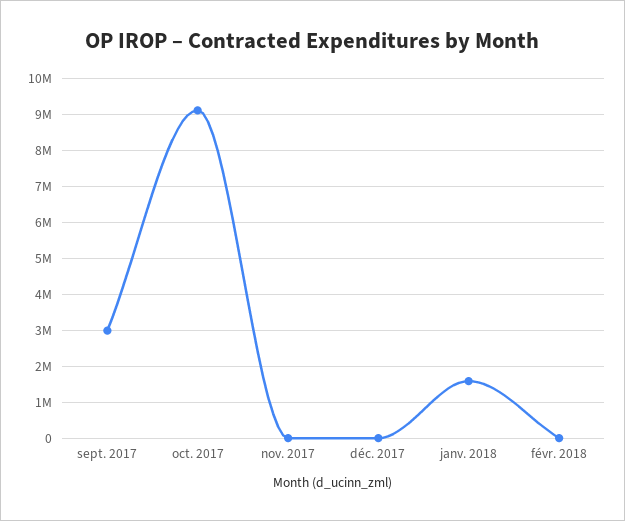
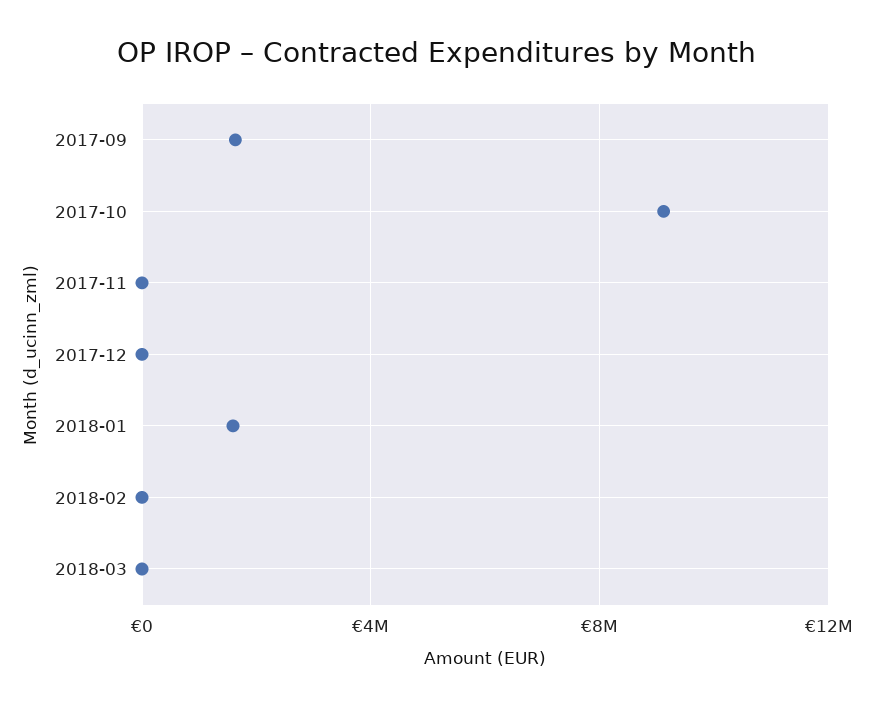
sept. 2017: 3000000 -> 1500000
2018-03: none -> 0

